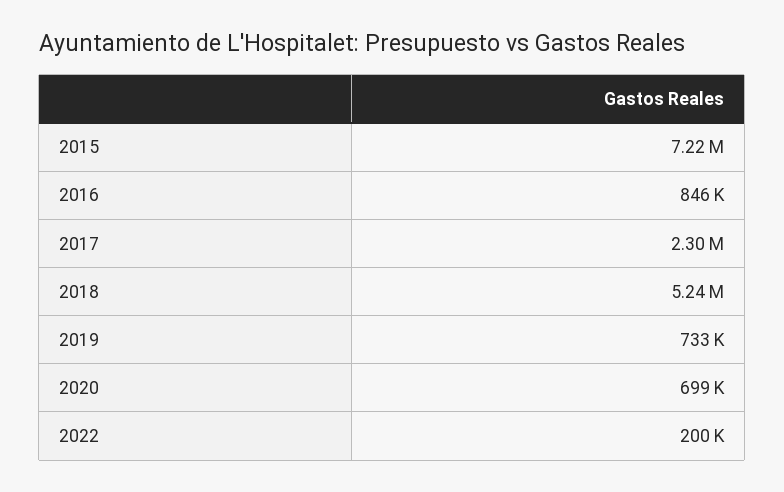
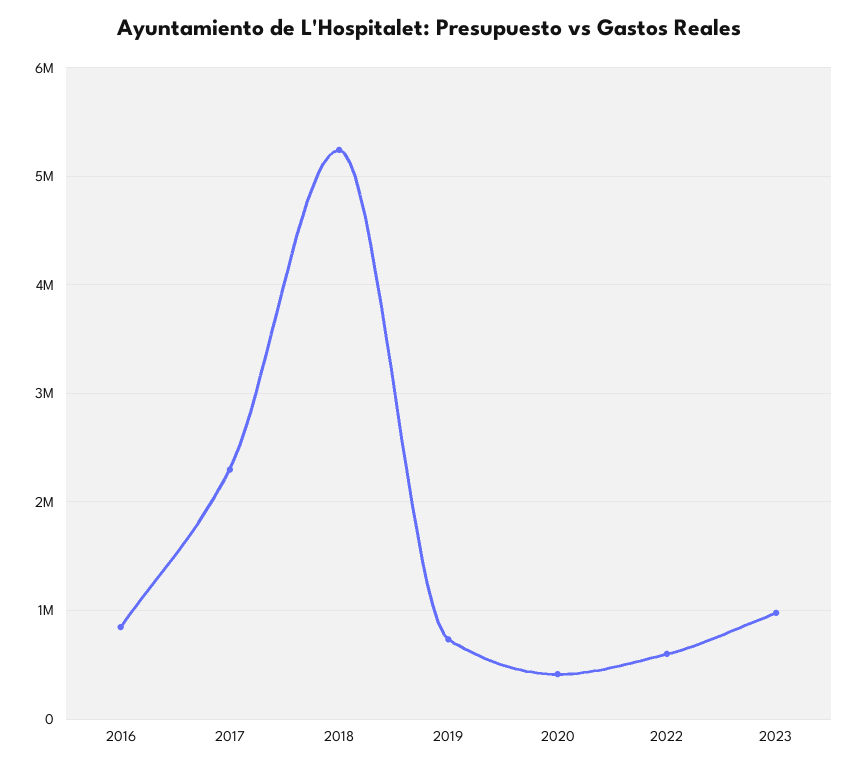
2015: 7220000 -> none
2020: 699000 -> 400000
2022: 200000 -> 600000
2023: none -> 1000000

